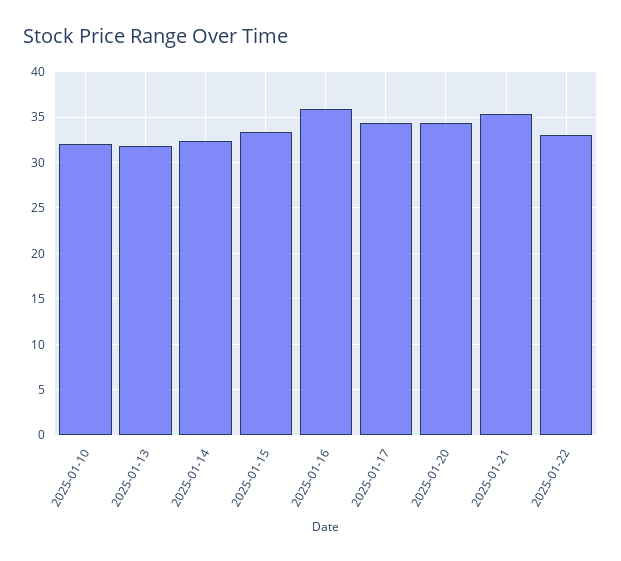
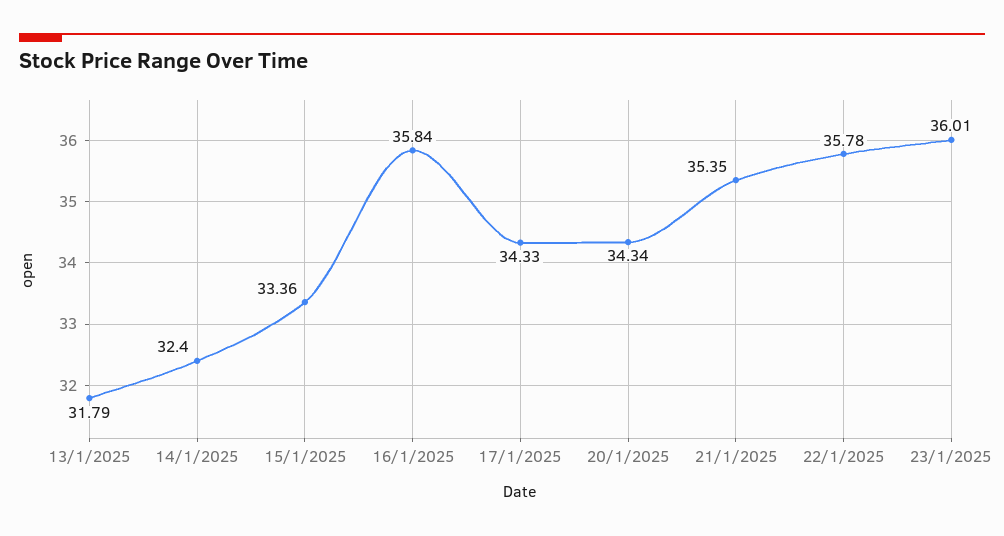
2025-01-10: 32 -> none
2025-01-22: 33 -> 35.78
23/1/2025: none -> 36.01

